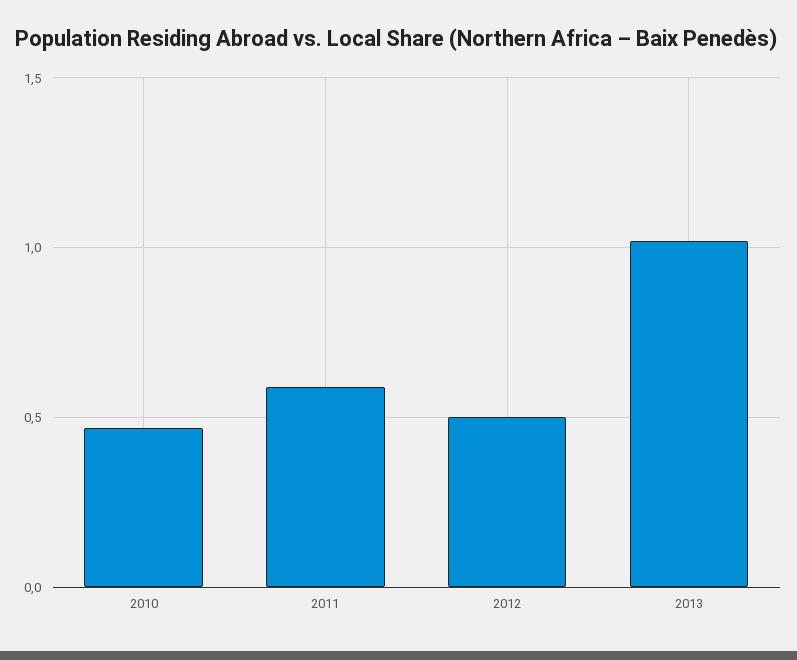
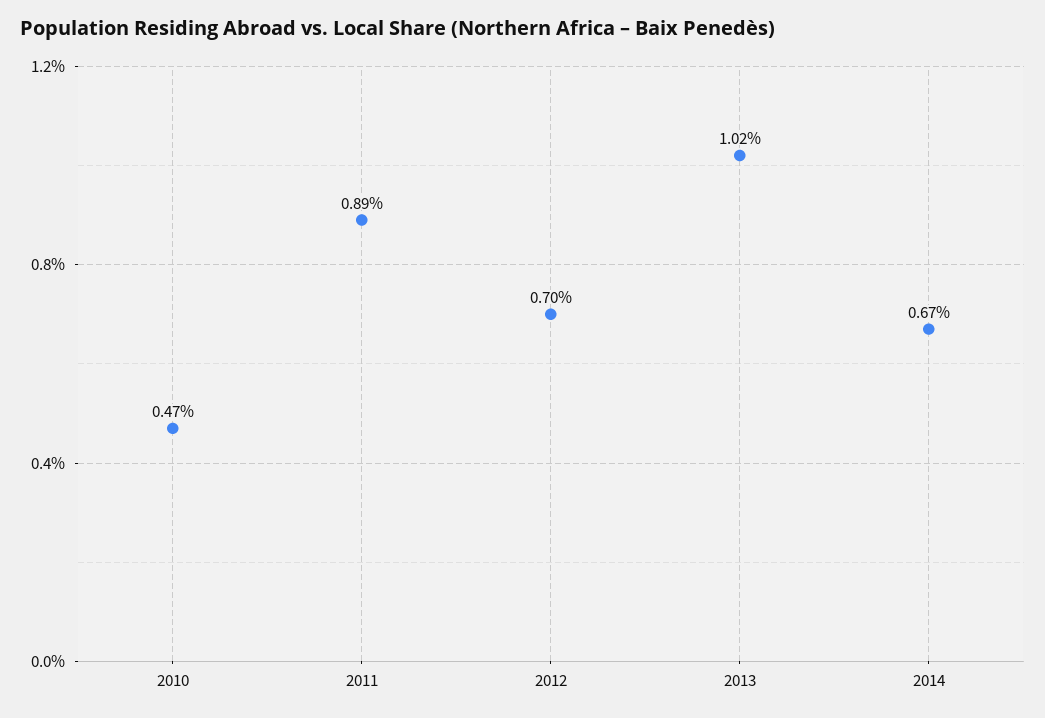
2011: 0.6 -> 0.89
2012: 0.5 -> 0.7
2014: none -> 0.67

